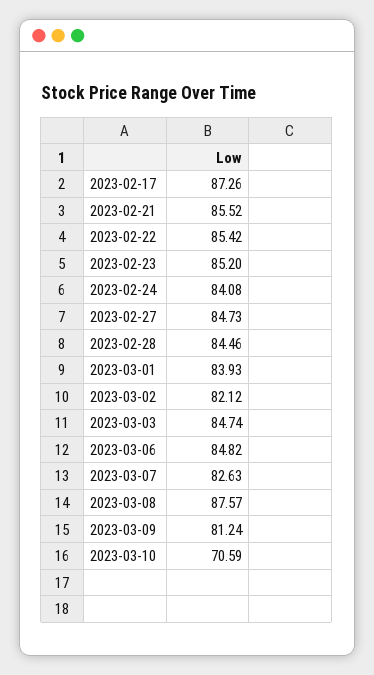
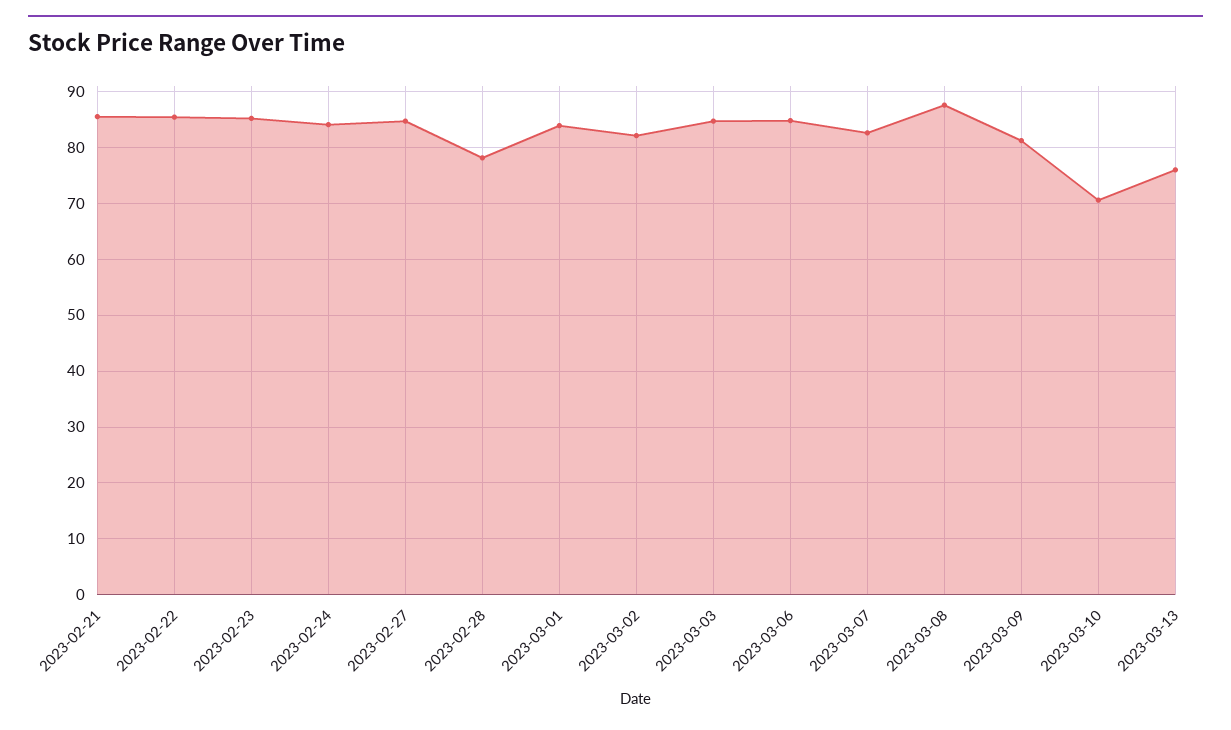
2023-02-17: 87.26 -> none
2023-02-28: 84.46 -> 78
2023-03-13: none -> 76

